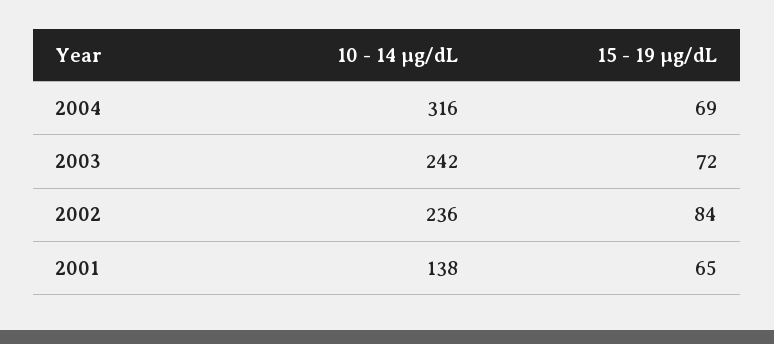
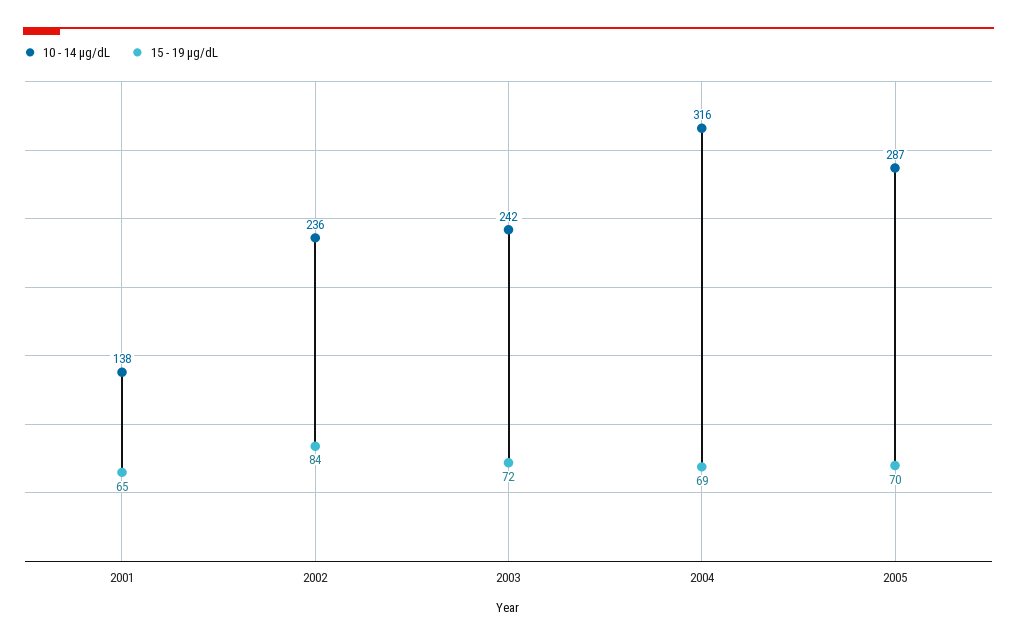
10 - 14 µg/dL, 2005: none -> 287
15 - 19 µg/dL, 2005: none -> 70

